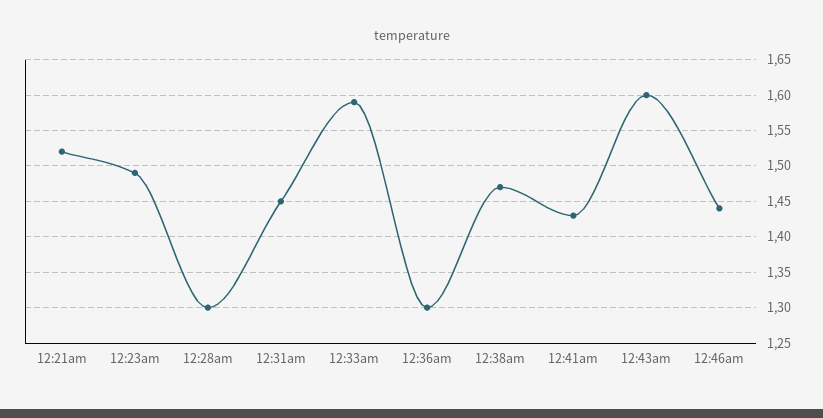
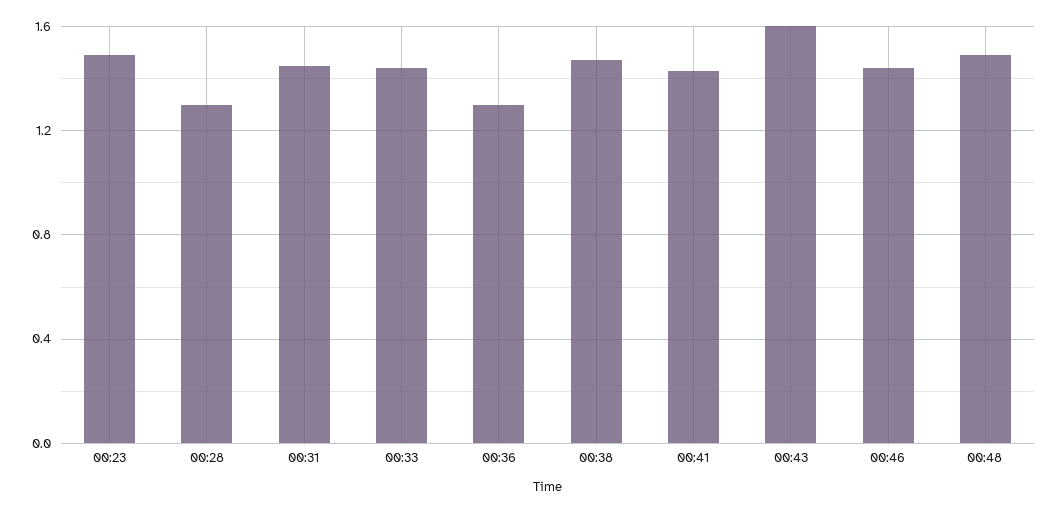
12:21am: 1.52 -> none
12:33am: 1.59 -> 1.45
00:48: none -> 1.5

